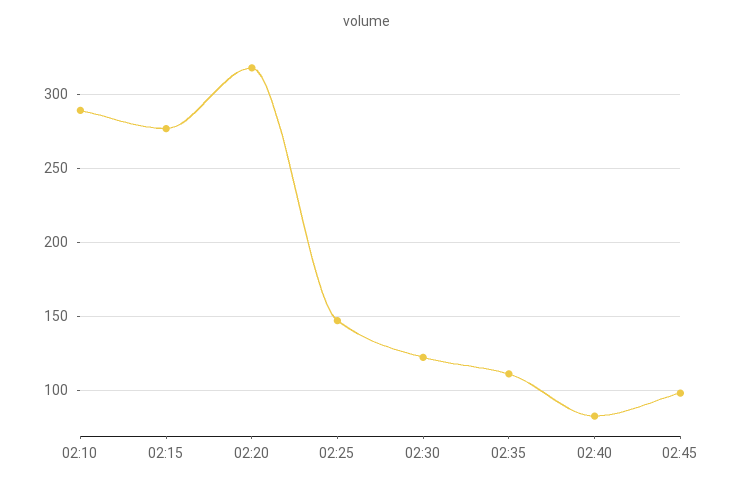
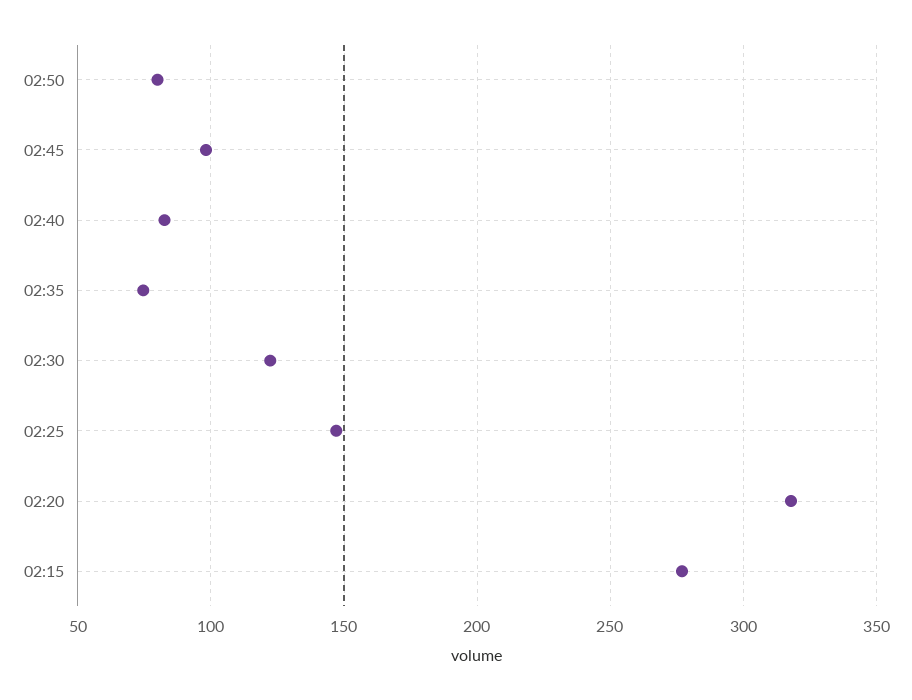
02:10: 290 -> none
02:35: 110 -> 75
02:50: none -> 80

